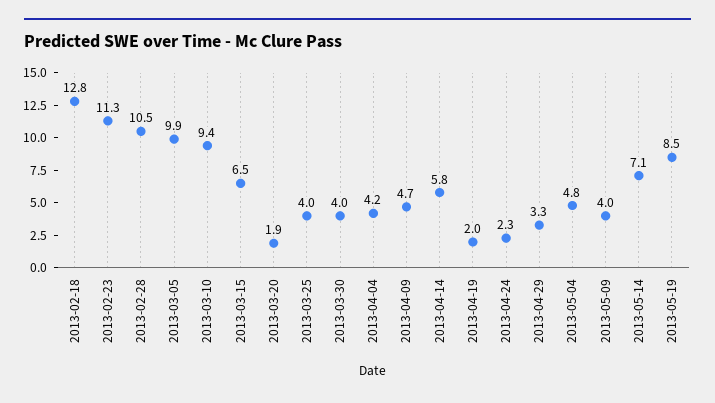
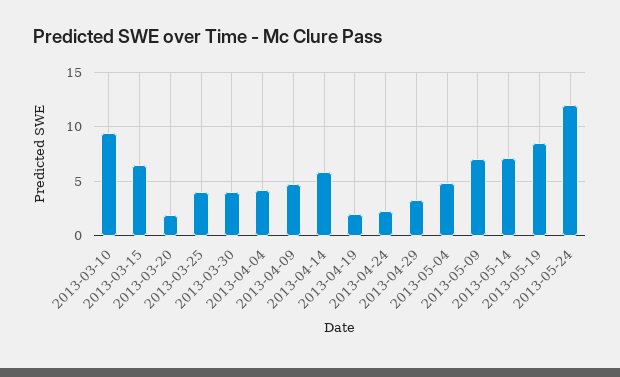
2013-02-18: 12.8 -> none
2013-02-23: 11.3 -> none
2013-02-28: 10.5 -> none
2013-03-05: 9.9 -> none
2013-05-09: 4 -> 7
2013-05-24: none -> 12

